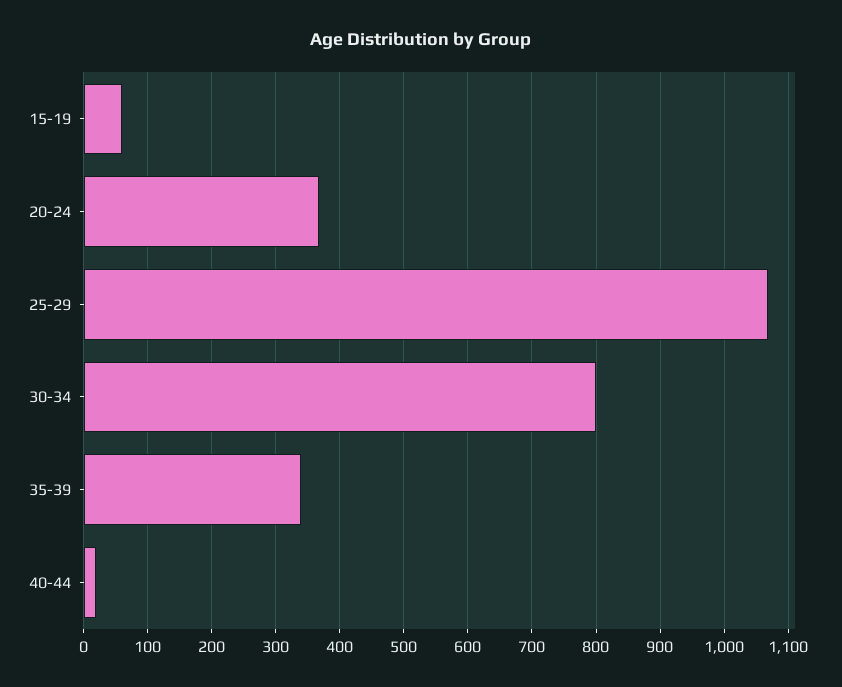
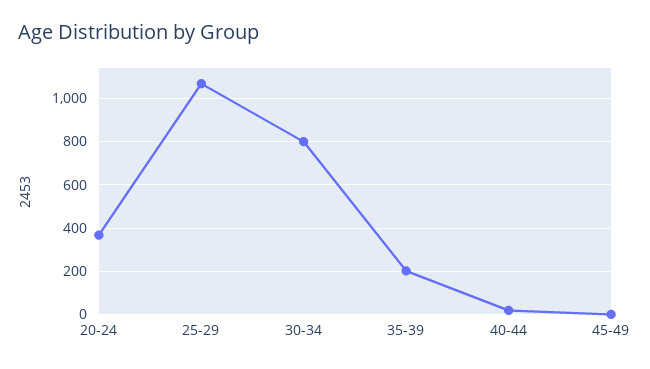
15-19: 60 -> none
35-39: 340 -> 200
45-49: none -> 0

